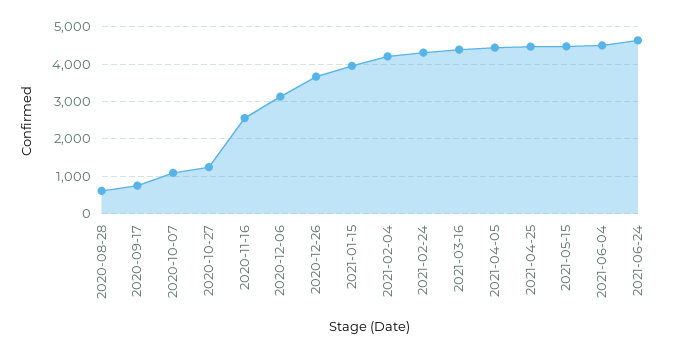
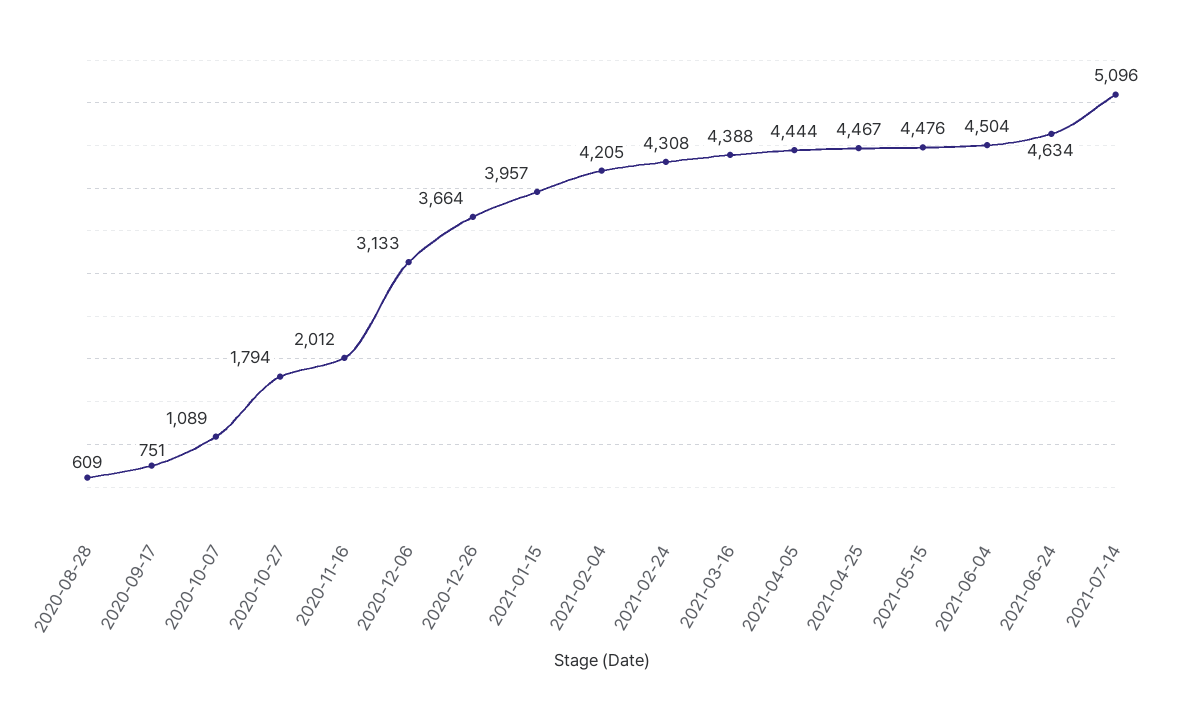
2020-10-27: 1200 -> 1794
2020-11-16: 2600 -> 2012
2021-07-14: none -> 5096

